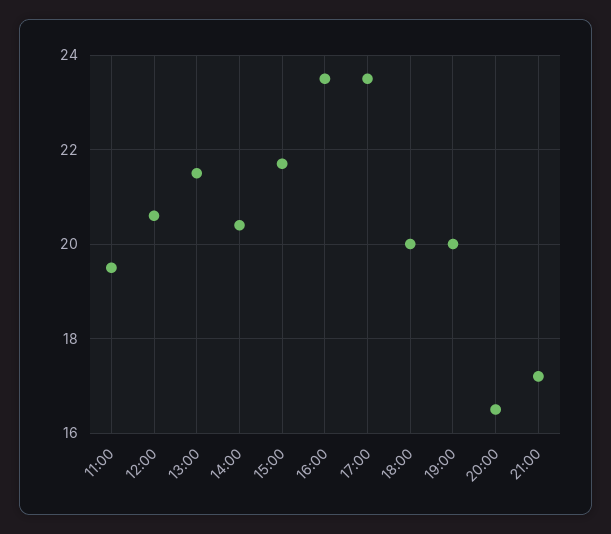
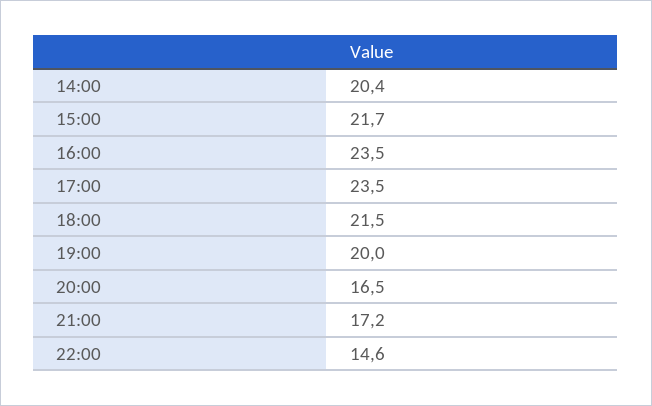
11:00: 19.5 -> none
12:00: 20.5 -> none
13:00: 21.5 -> none
18:00: 20 -> 21.5
22:00: none -> 14.6

